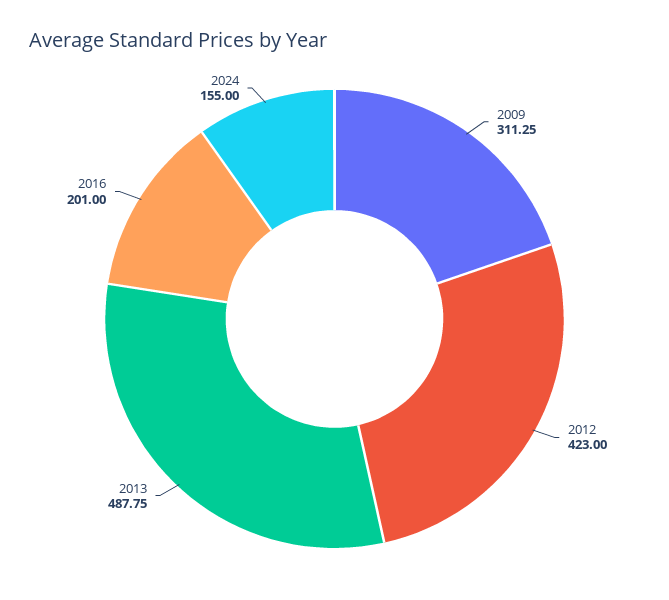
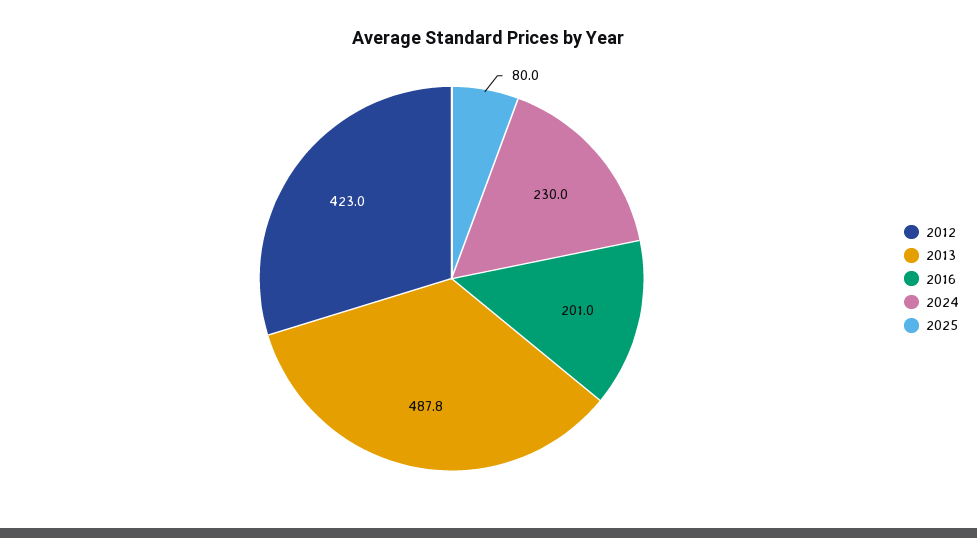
2009: 311.25 -> none
2024: 155 -> 230
2025: none -> 80

